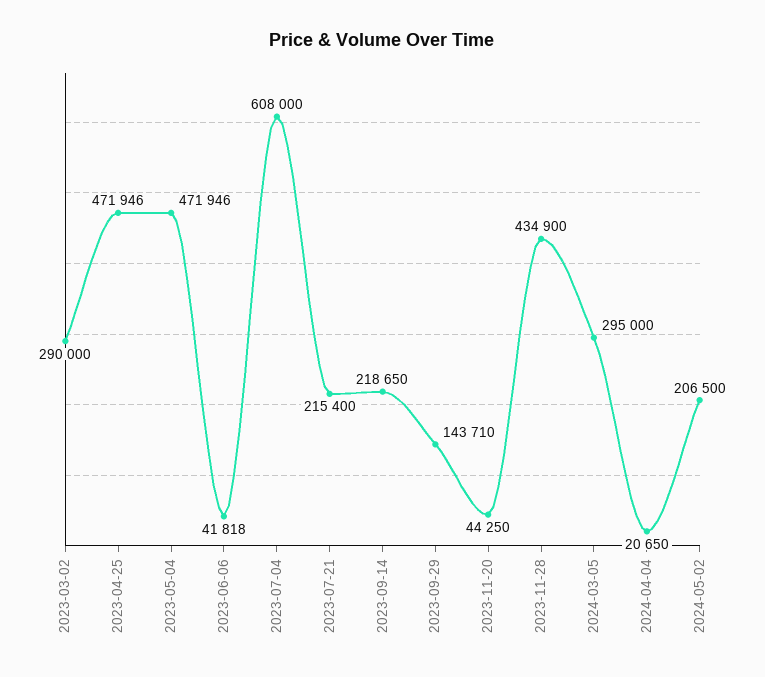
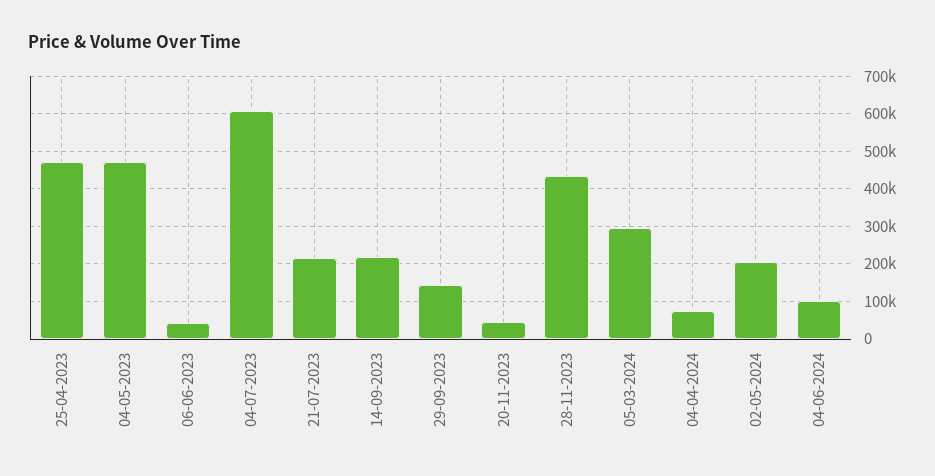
2023-03-02: 290000 -> none
2024-04-04: 20650 -> 80000
04-06-2024: none -> 100000

